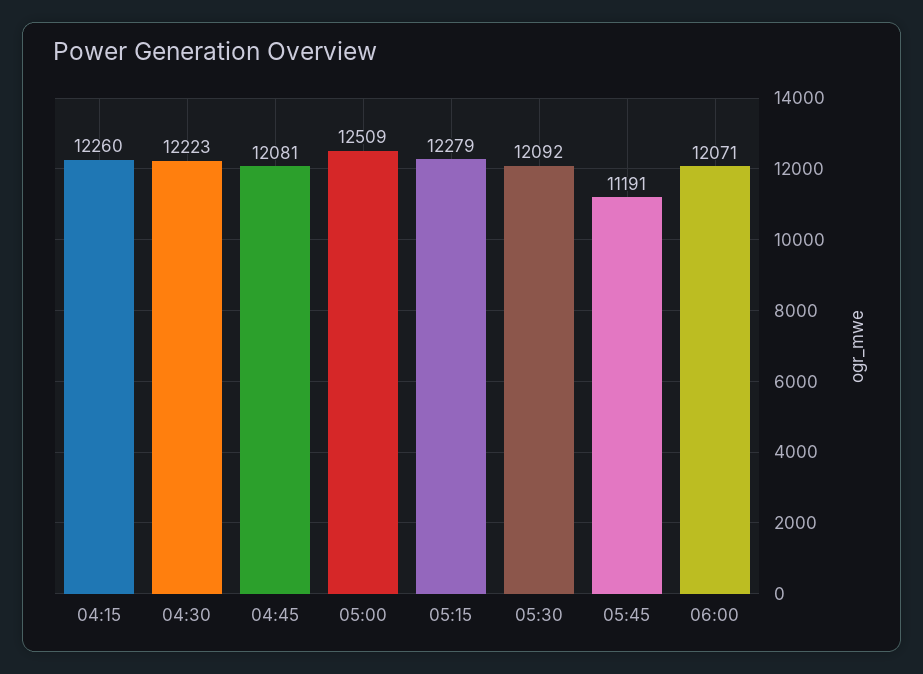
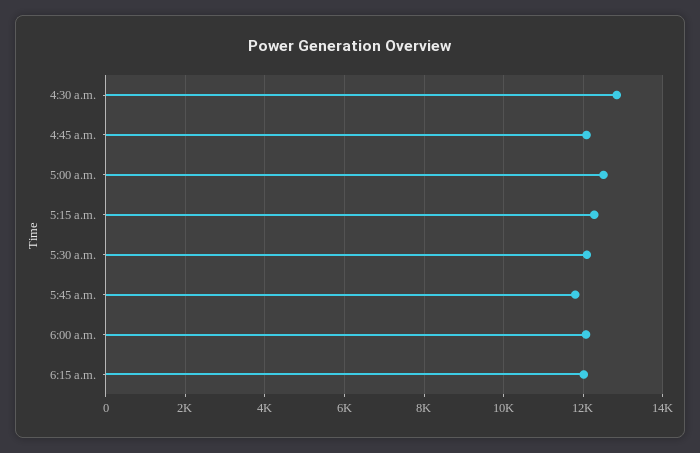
04:15: 12260 -> none
04:30: 12223 -> 12800
05:45: 11191 -> 11800
6:15 a.m.: none -> 12000

